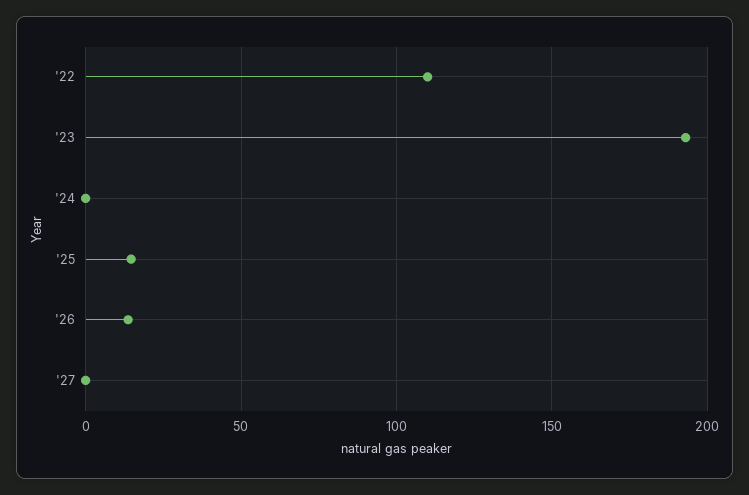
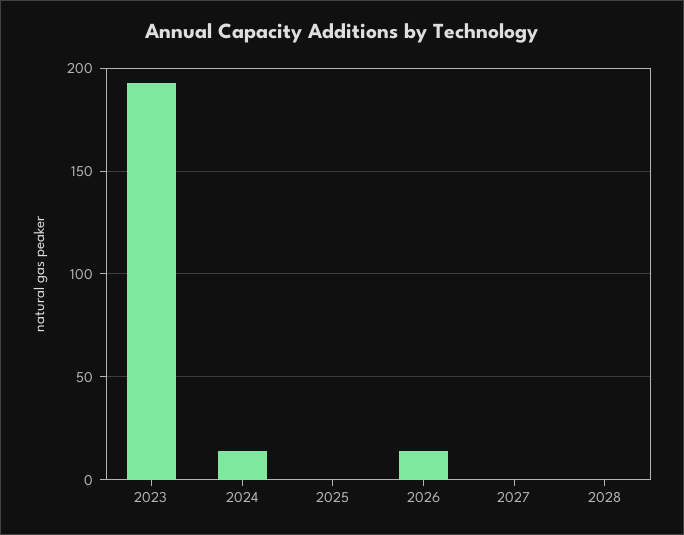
'22: 110 -> none
'24: 0 -> 15
'25: 15 -> 0
2028: none -> 0

